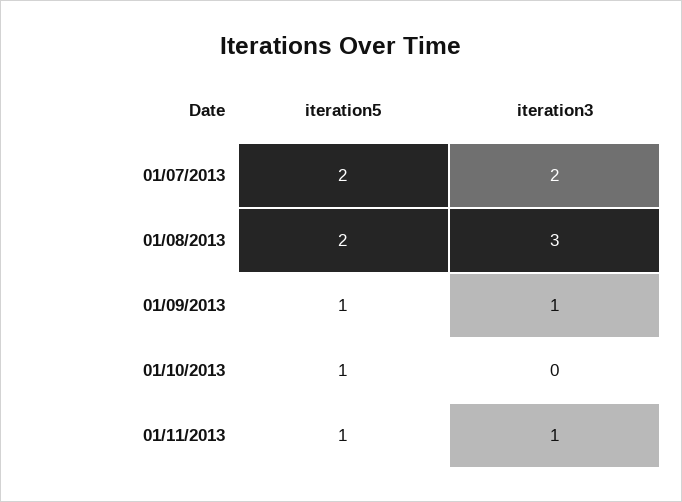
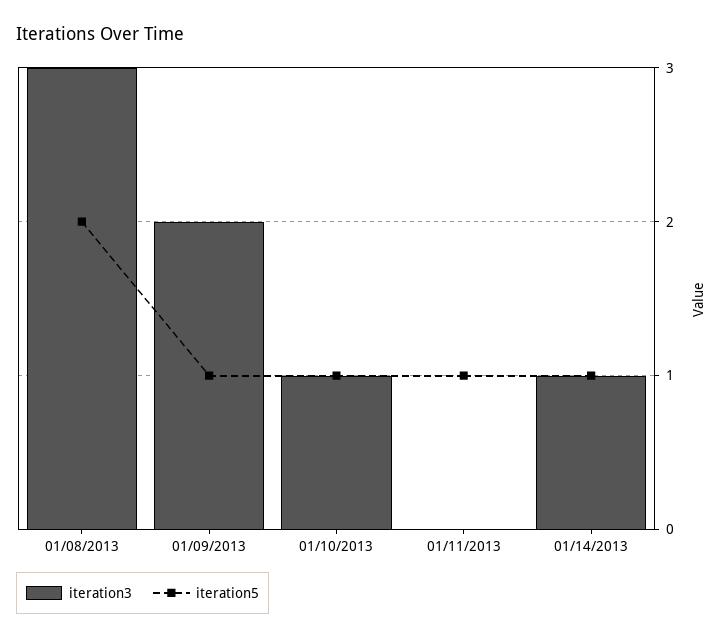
iteration5, 01/07/2013: 2 -> none
iteration3, 01/07/2013: 2 -> none
iteration3, 01/09/2013: 1 -> 2
iteration3, 01/10/2013: 0 -> 1
iteration3, 01/11/2013: 1 -> 0
iteration3, 01/14/2013: none -> 1
iteration5, 01/14/2013: none -> 1

